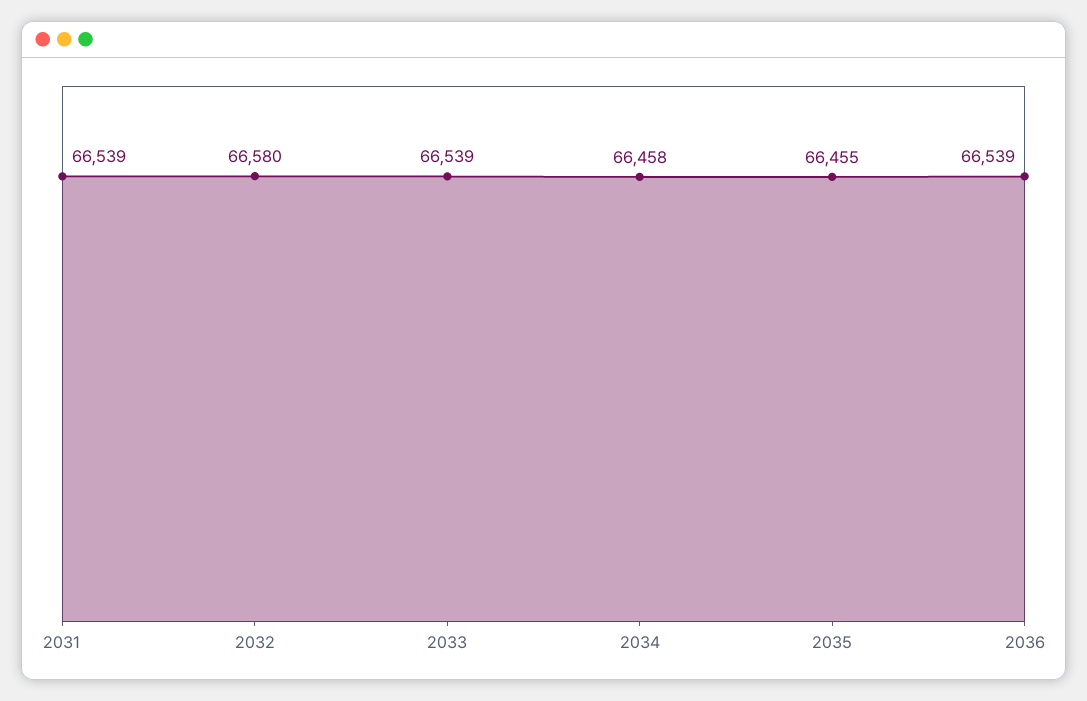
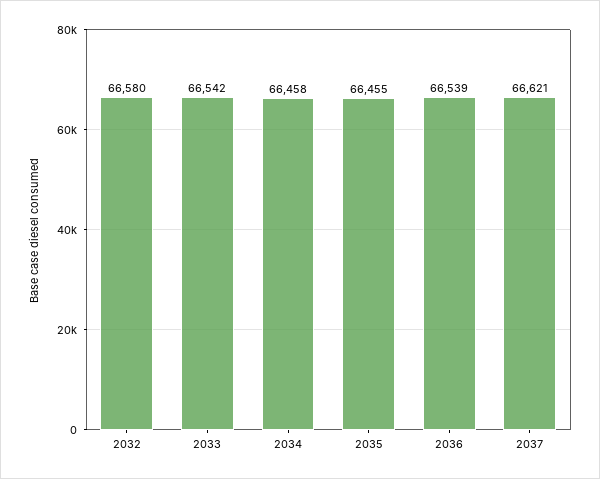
2031: 66539 -> none
2033: 66539 -> 66542
2037: none -> 66621

